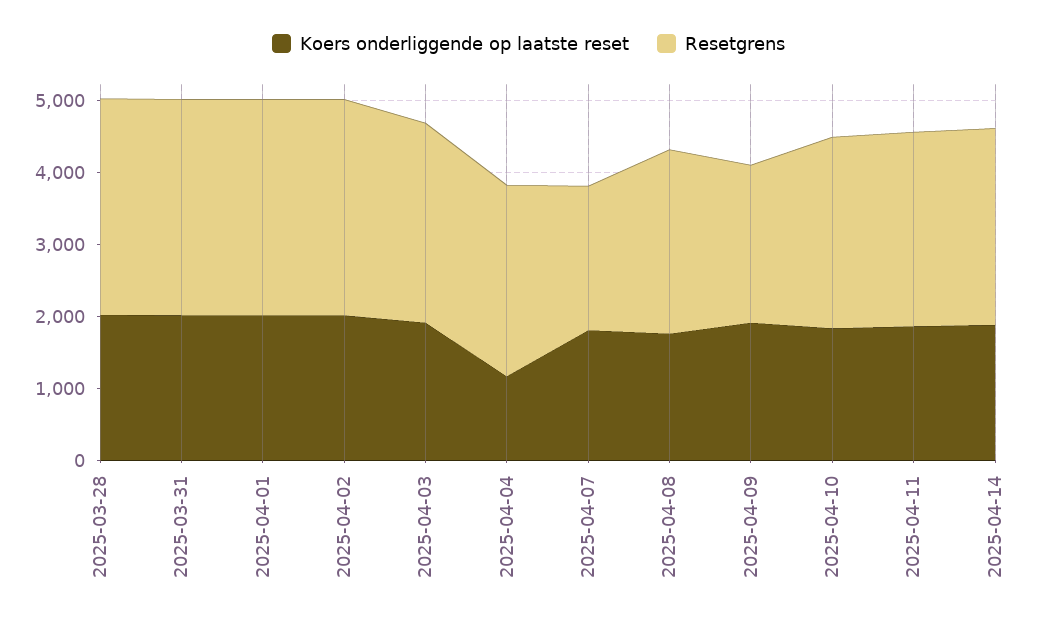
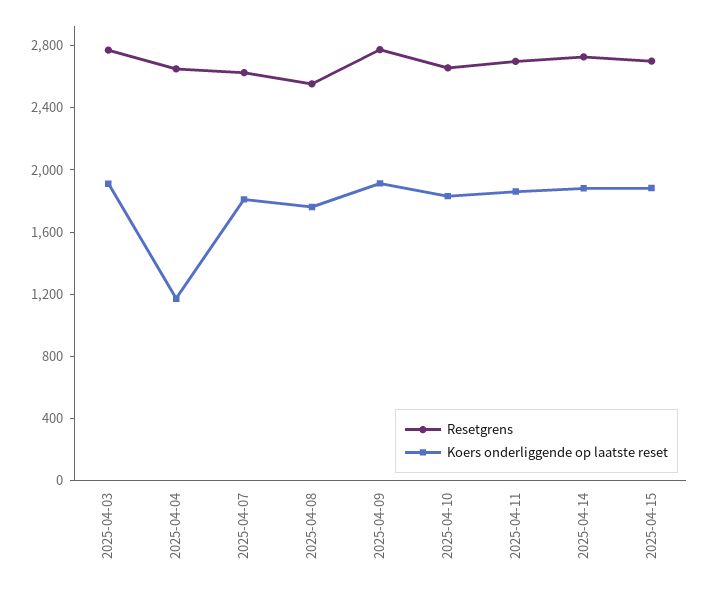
Koers onderliggende op laatste reset, 2025-03-28: 2000 -> none
Resetgrens, 2025-03-28: 3000 -> none
Koers onderliggende op laatste reset, 2025-03-31: 2000 -> none
Resetgrens, 2025-03-31: 3000 -> none
Koers onderliggende op laatste reset, 2025-04-01: 2000 -> none
Resetgrens, 2025-04-01: 3000 -> none
Koers onderliggende op laatste reset, 2025-04-02: 2000 -> none
Resetgrens, 2025-04-02: 3000 -> none
Resetgrens, 2025-04-07: 2000 -> 2600
Resetgrens, 2025-04-09: 2200 -> 2800
Resetgrens, 2025-04-15: none -> 2700
Koers onderliggende op laatste reset, 2025-04-15: none -> 1900

